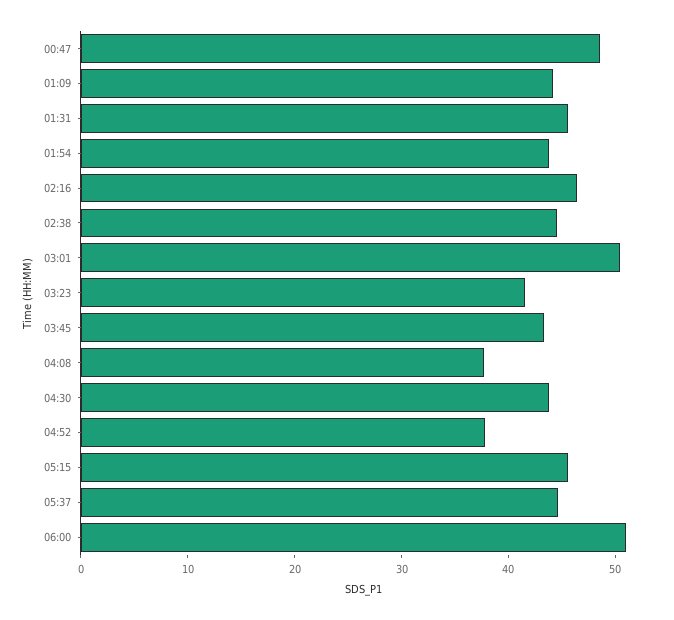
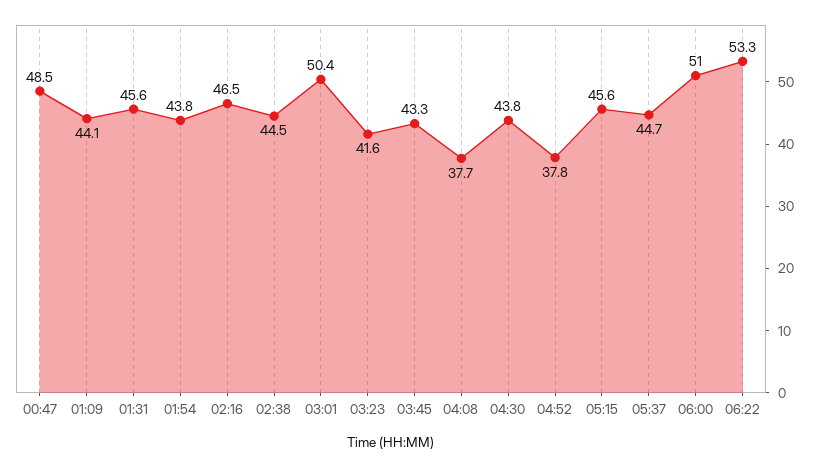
06:22: none -> 53.3

